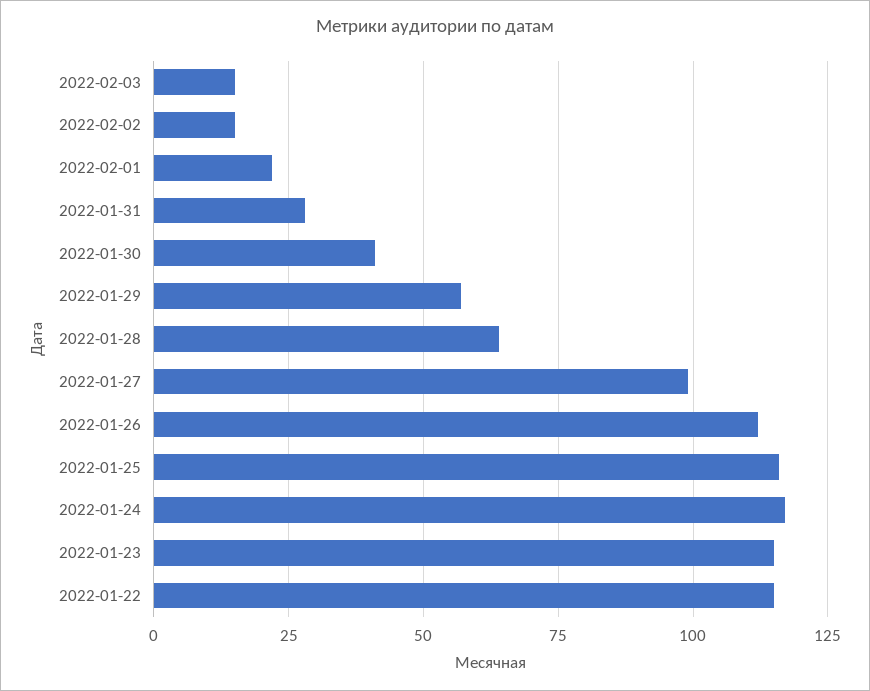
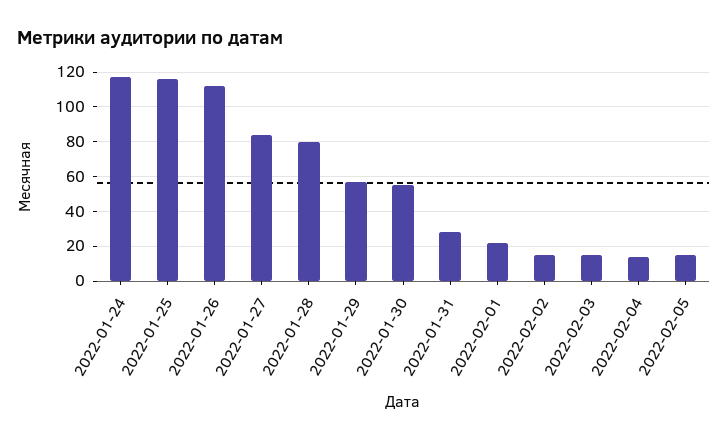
2022-01-30: 40 -> 55
2022-01-28: 65 -> 80
2022-01-27: 100 -> 85
2022-01-23: 115 -> none
2022-01-22: 115 -> none
2022-02-04: none -> 15
2022-02-05: none -> 15

